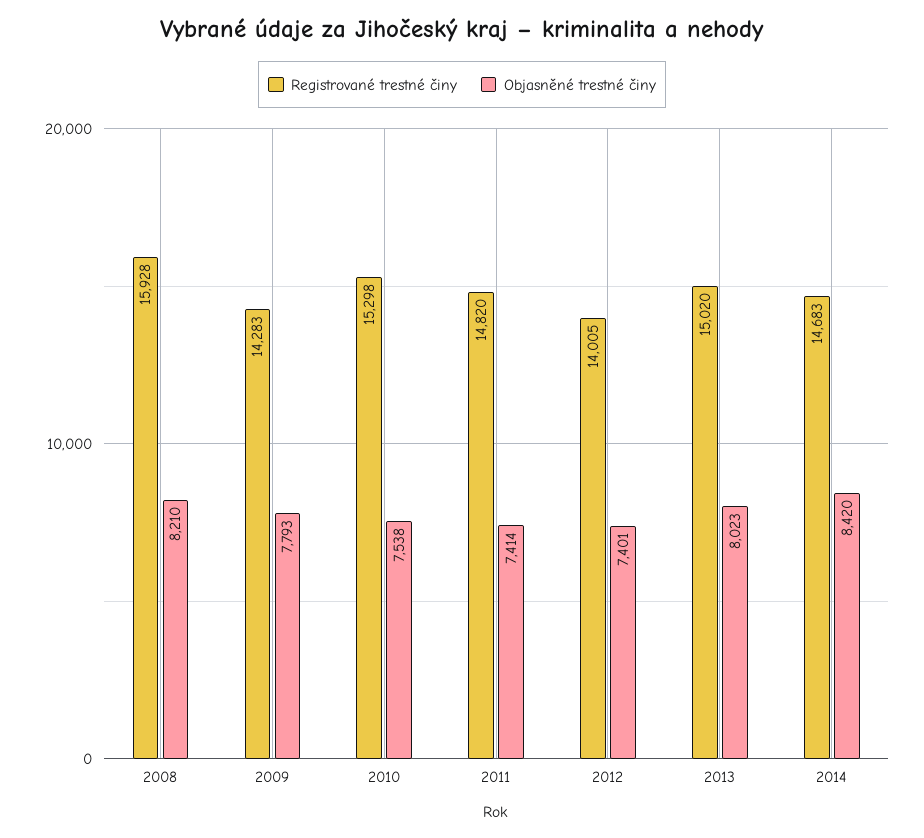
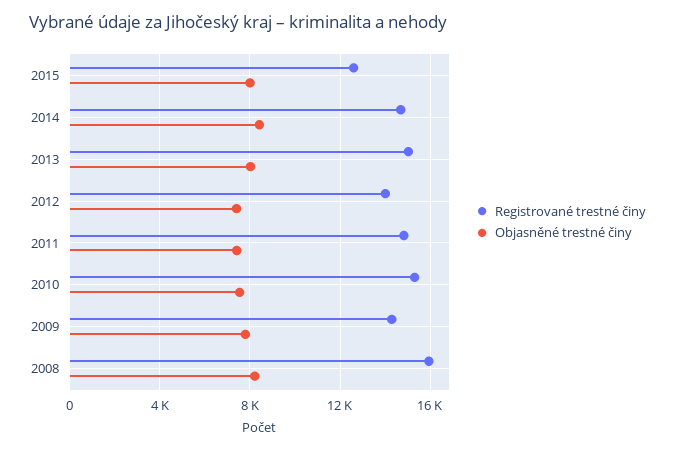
Registrované trestné činy, 2015: none -> 12500
Objasněné trestné činy, 2015: none -> 8000

